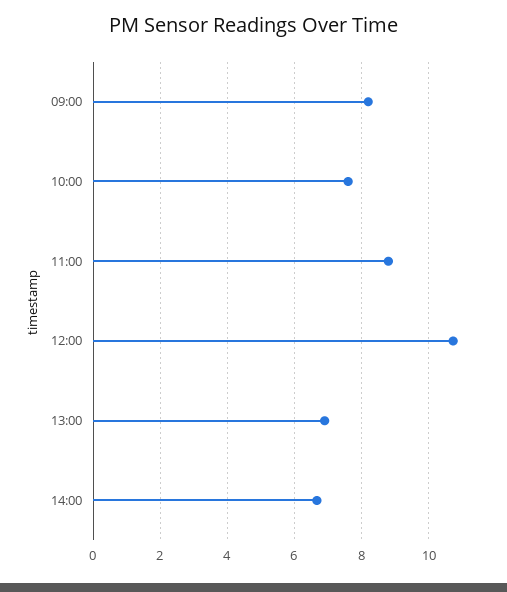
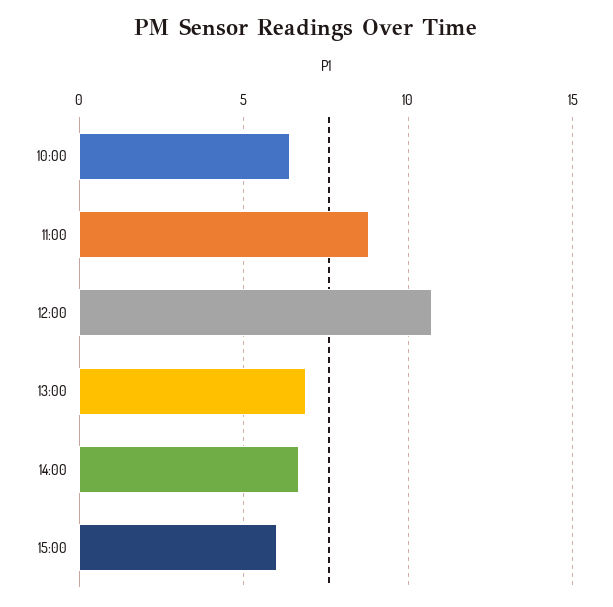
09:00: 8.2 -> none
10:00: 7.6 -> 6.5
15:00: none -> 6

